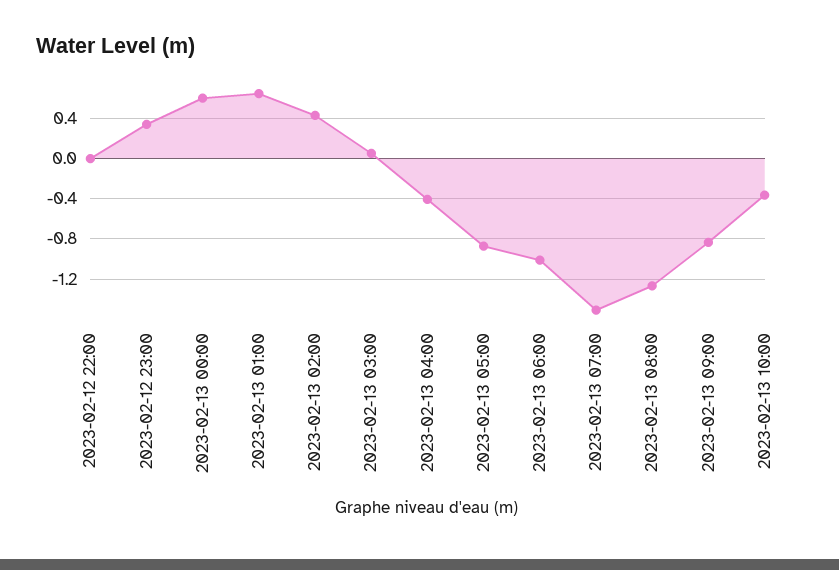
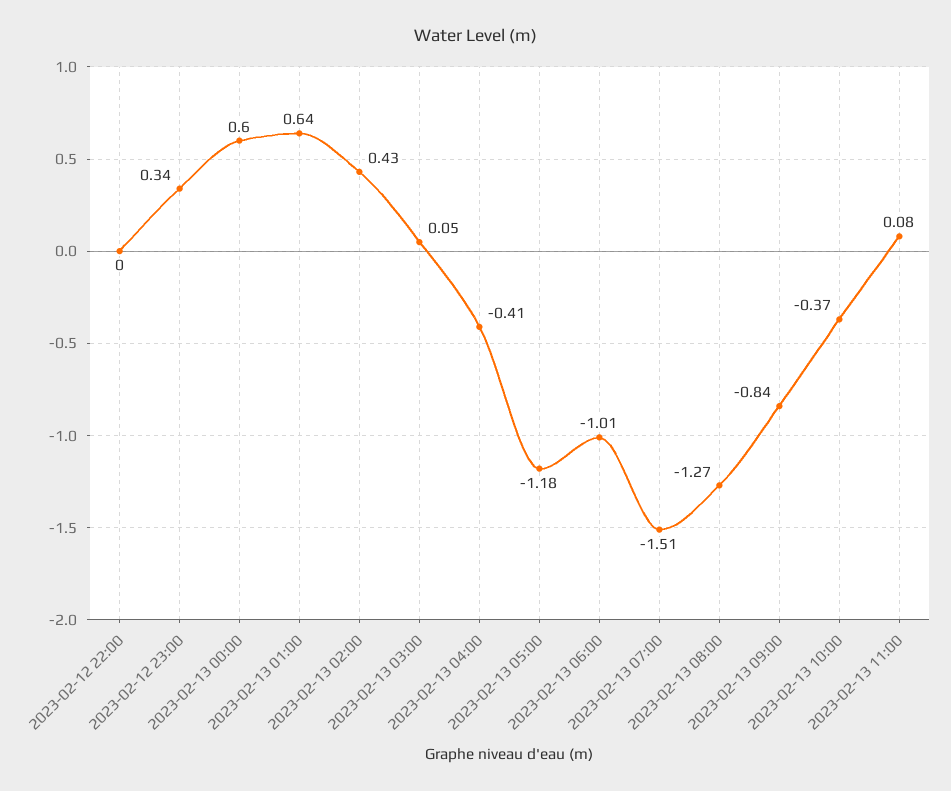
2023-02-13 05:00: -0.9 -> -1.18
2023-02-13 11:00: none -> 0.08

